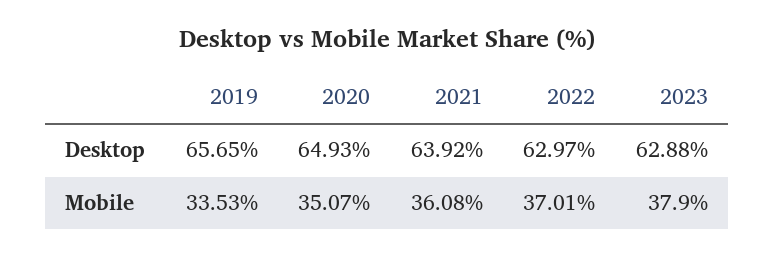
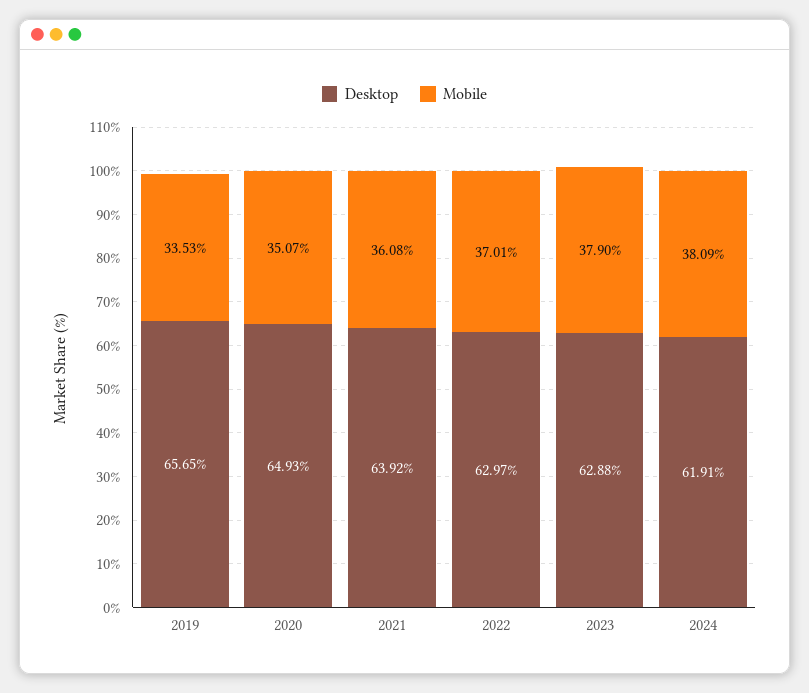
Desktop, 2024: none -> 61.91
Mobile, 2024: none -> 38.09

